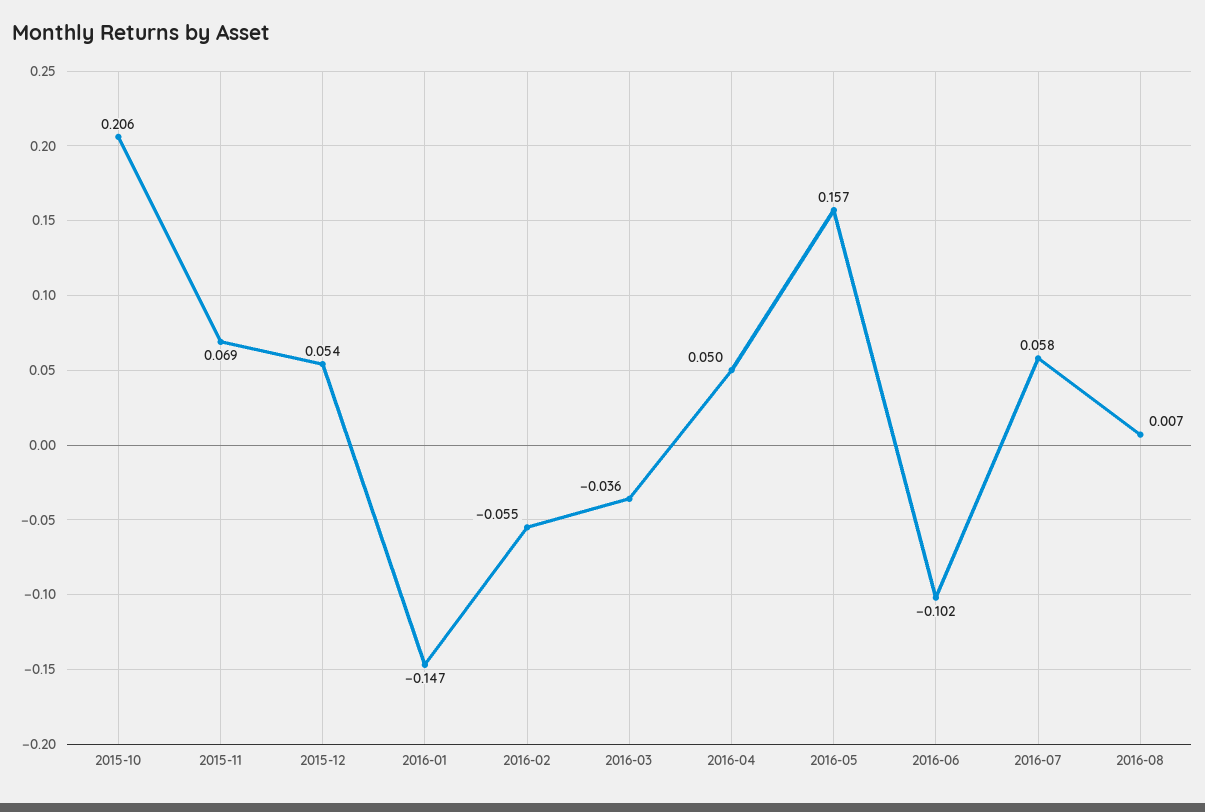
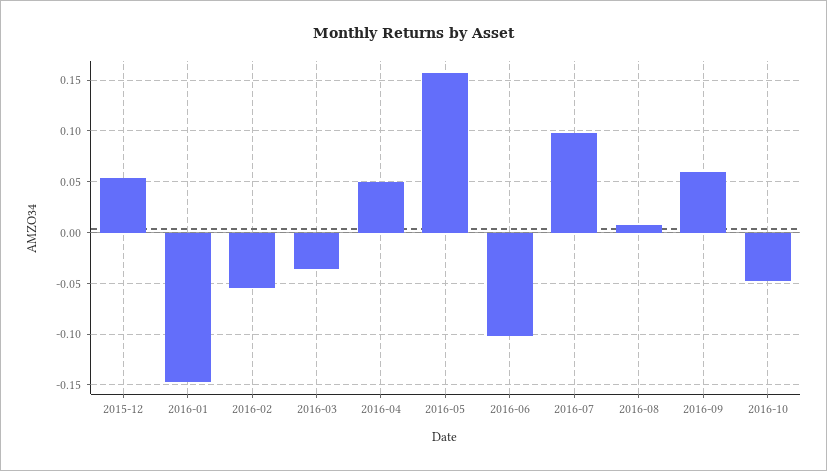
2015-10: 0.206 -> none
2015-11: 0.069 -> none
2016-07: 0.058 -> 0.1
2016-09: none -> 0.06
2016-10: none -> -0.05

